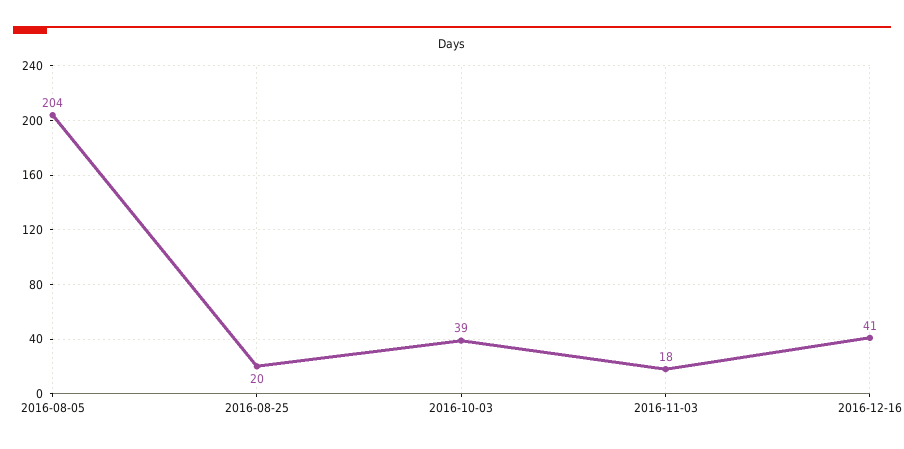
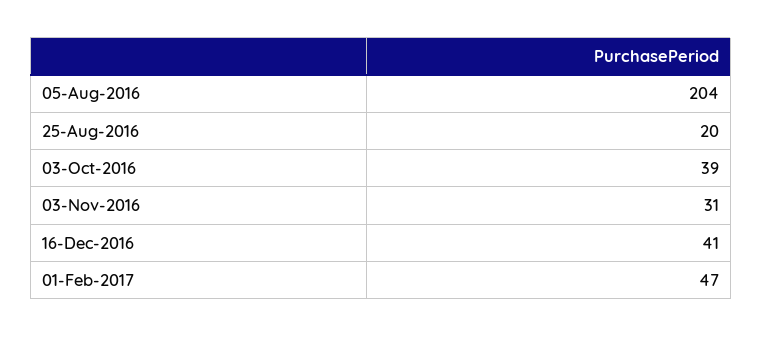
2016-11-03: 18 -> 31
01-Feb-2017: none -> 47

